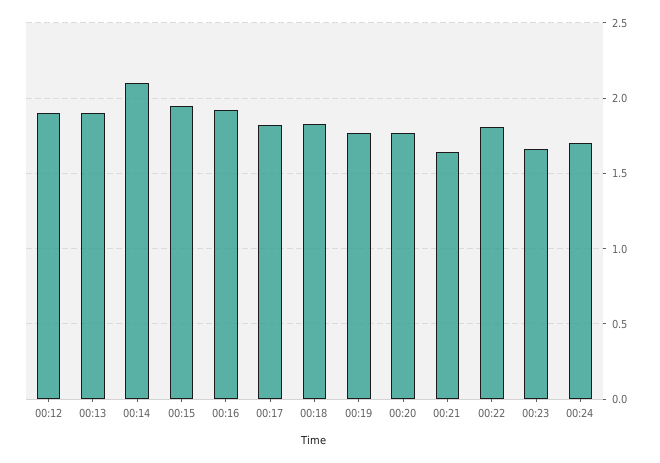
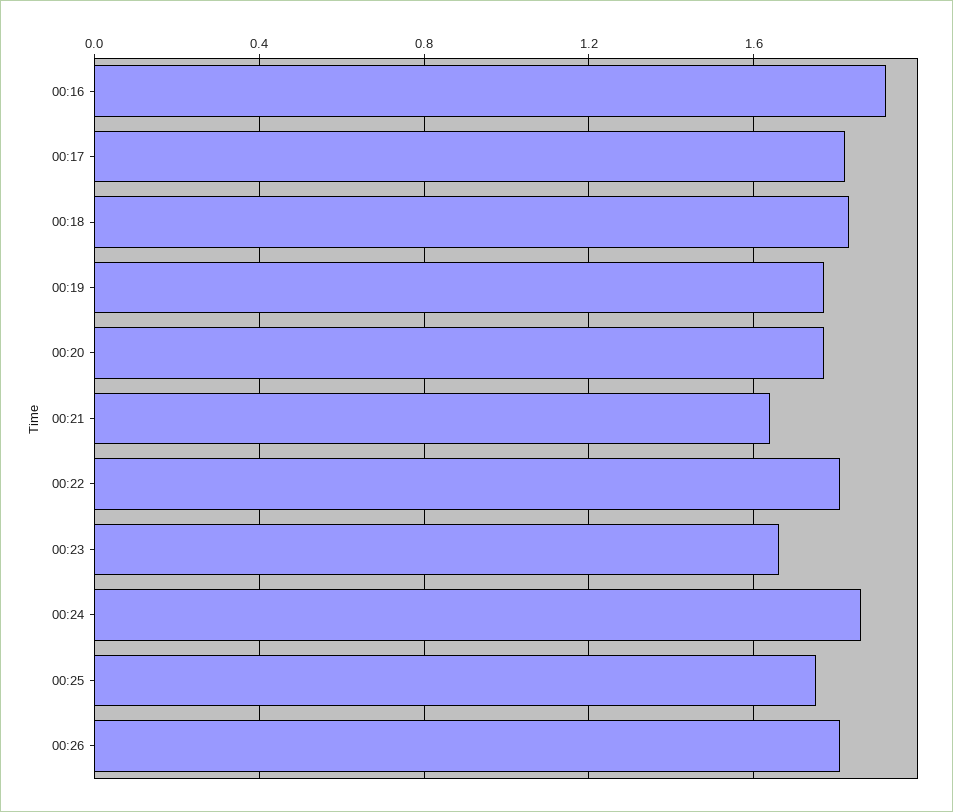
00:12: 1.9 -> none
00:13: 1.9 -> none
00:14: 2.1 -> none
00:15: 1.95 -> none
00:24: 1.7 -> 1.85
00:25: none -> 1.75
00:26: none -> 1.8

